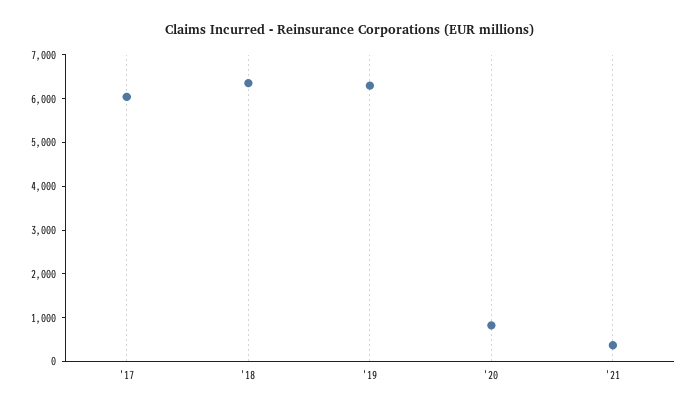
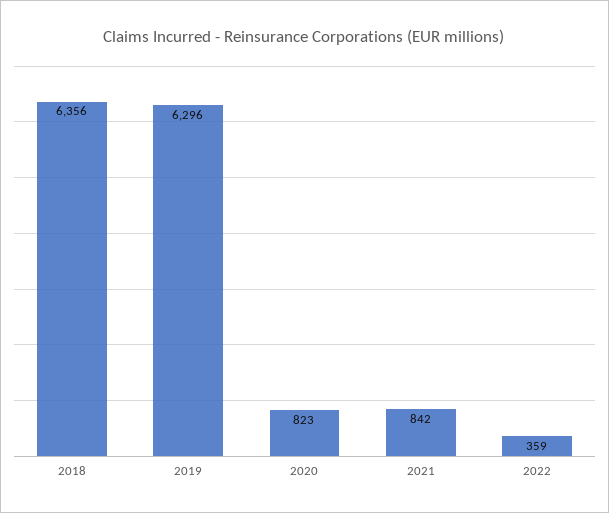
'17: 6000 -> none
'21: 400 -> 842
2022: none -> 359

